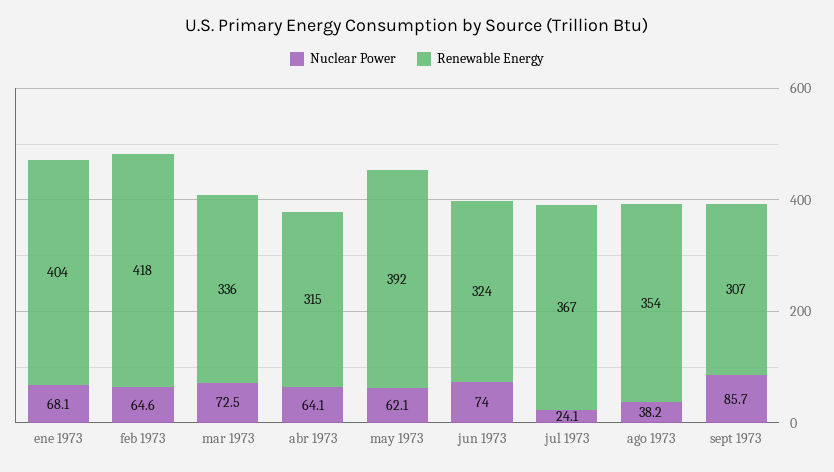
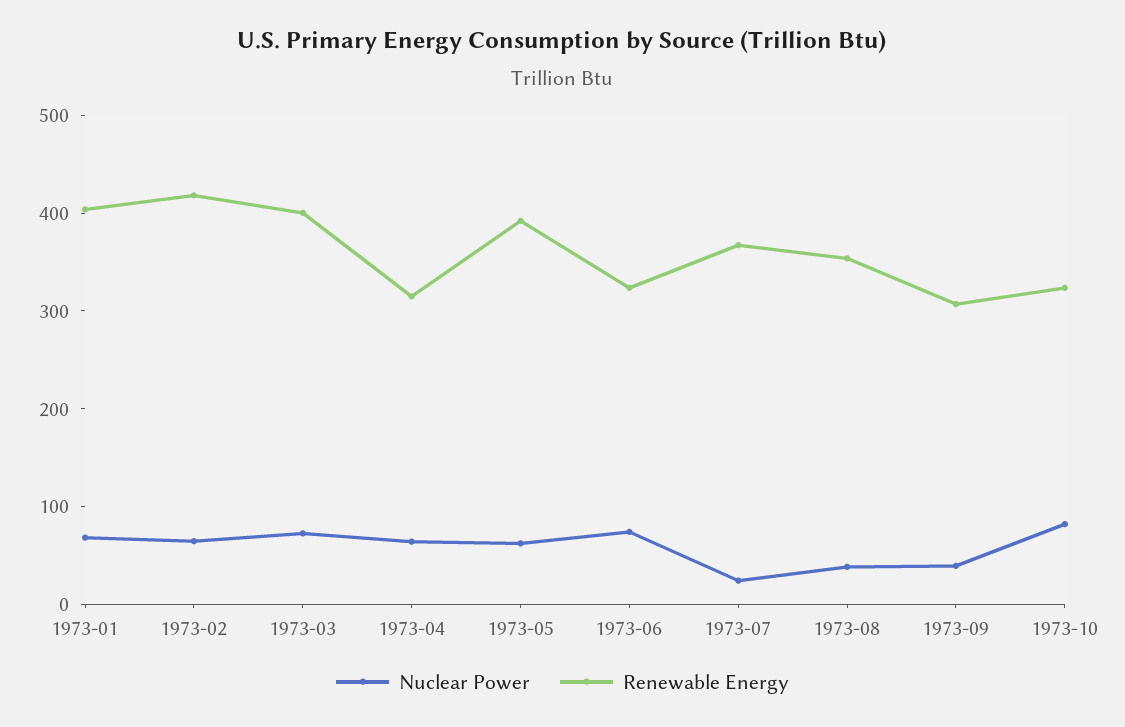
Renewable Energy, mar 1973: 336 -> 400
Nuclear Power, sept 1973: 85.7 -> 40
Nuclear Power, 1973-10: none -> 80
Renewable Energy, 1973-10: none -> 320

